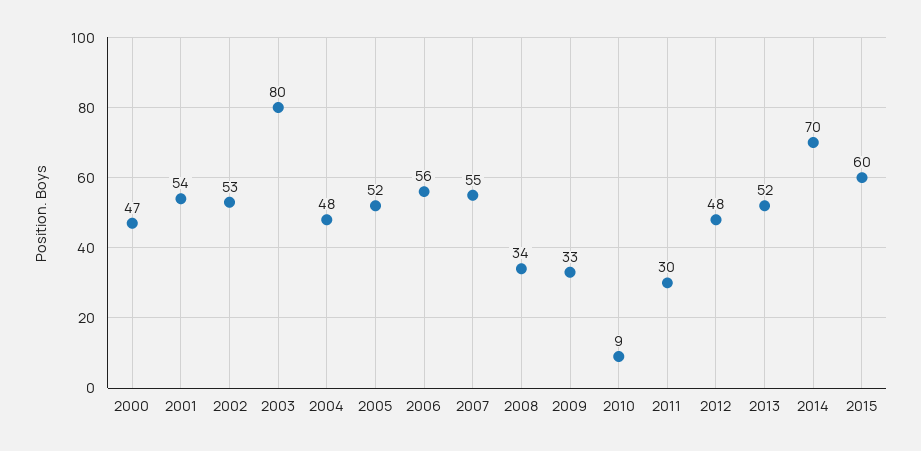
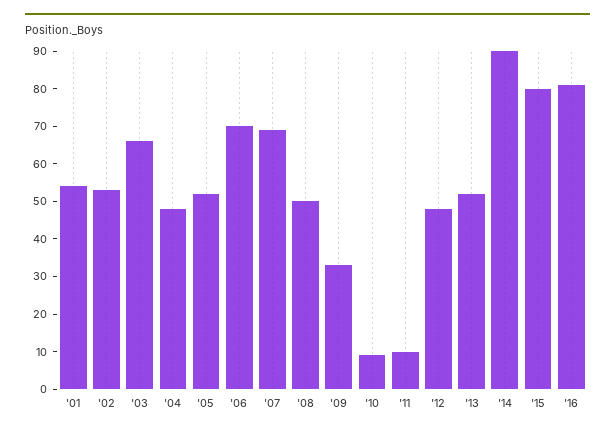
2000: 47 -> none
2003: 80 -> 65
2006: 56 -> 70
2007: 55 -> 70
2008: 34 -> 50
2011: 30 -> 10
2014: 70 -> 90
2015: 60 -> 80
'16: none -> 80

